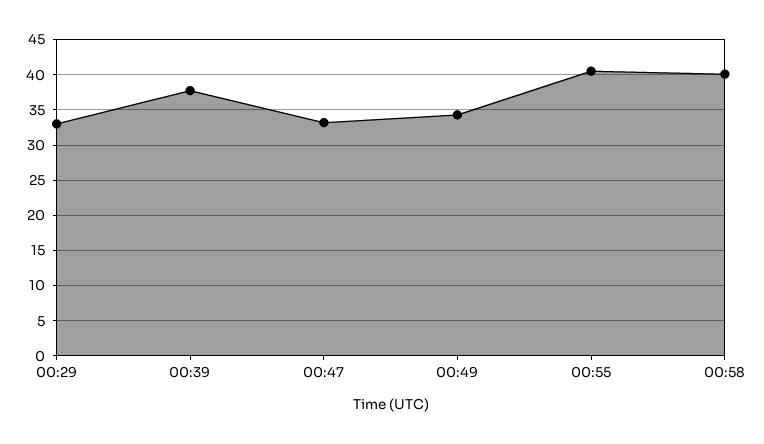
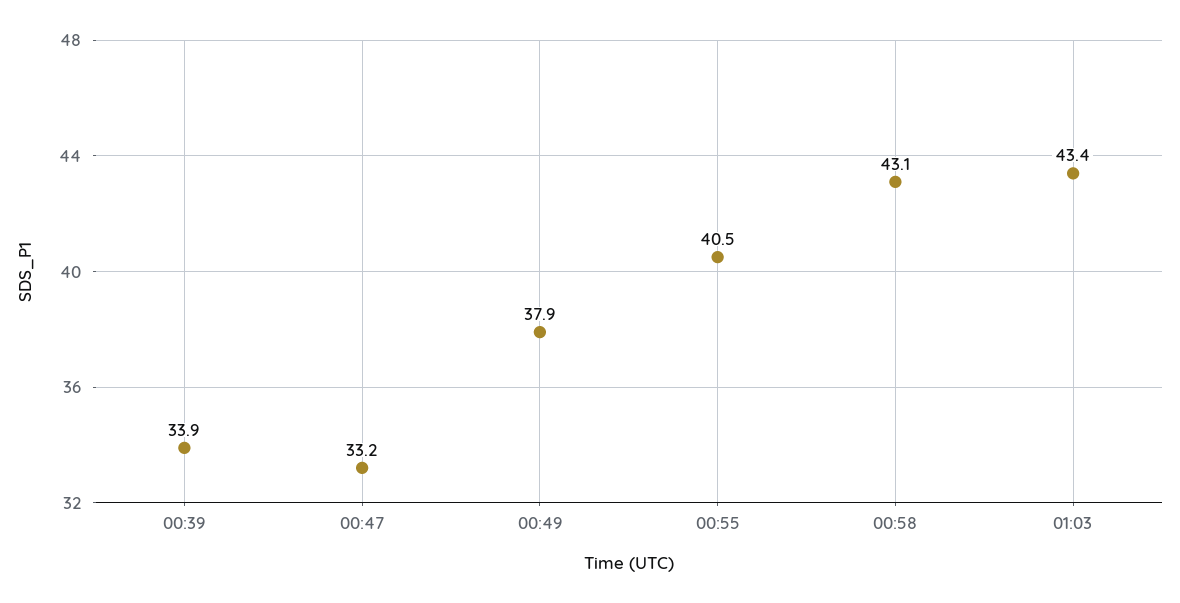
00:29: 33 -> none
00:39: 38 -> 33.9
00:49: 34 -> 37.9
00:58: 40 -> 43.1
01:03: none -> 43.4

